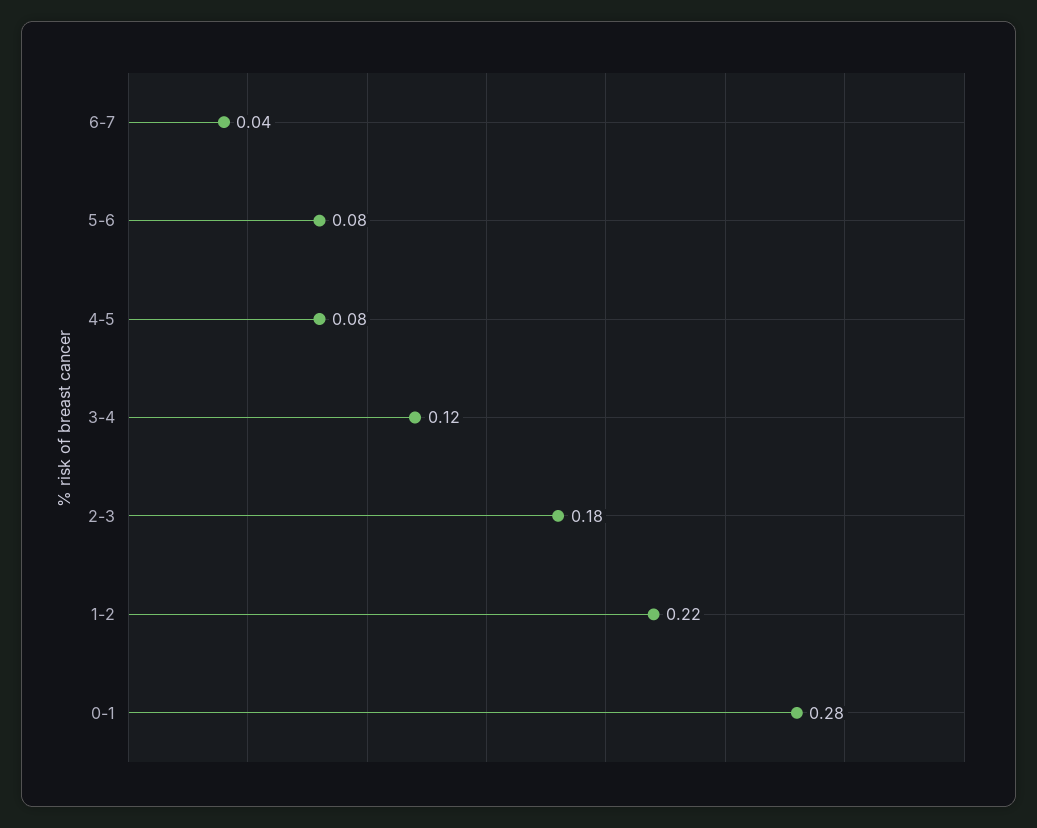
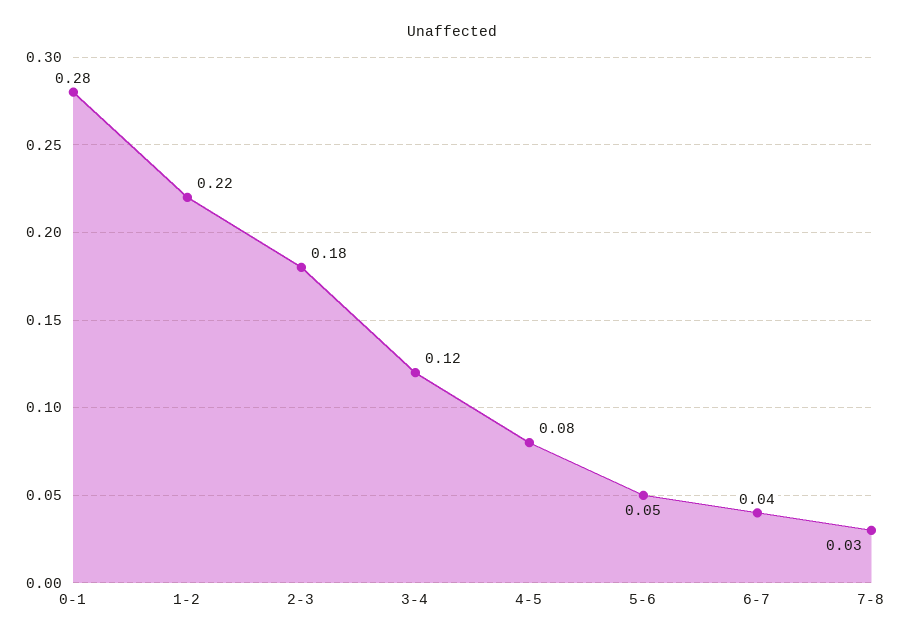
5-6: 0.08 -> 0.05
7-8: none -> 0.03

